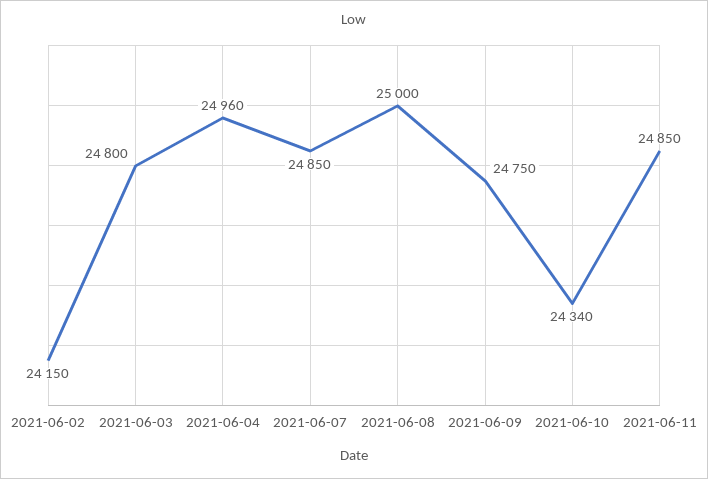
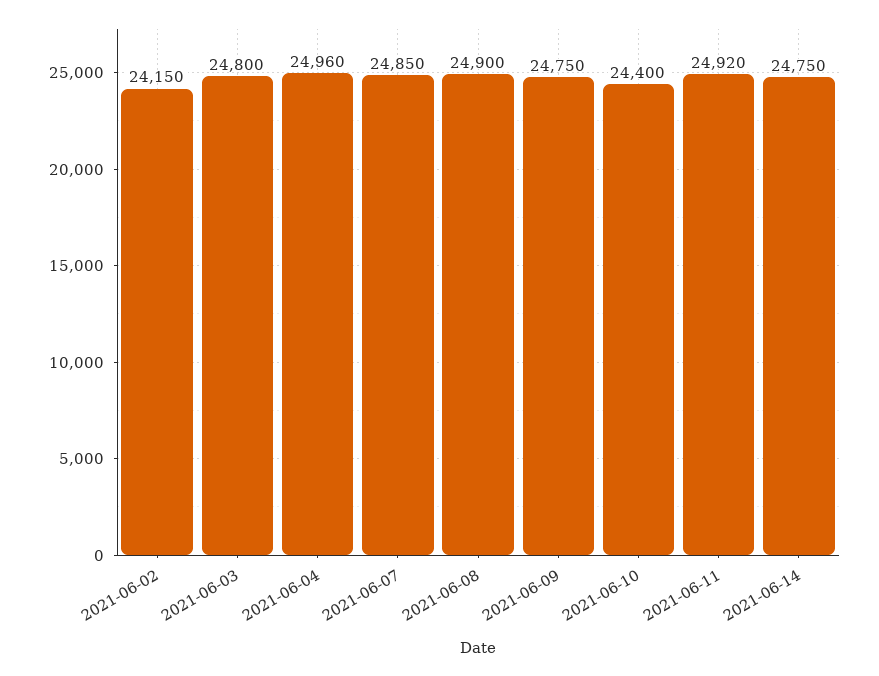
2021-06-08: 25000 -> 24900
2021-06-10: 24340 -> 24400
2021-06-11: 24850 -> 24920
2021-06-14: none -> 24750

